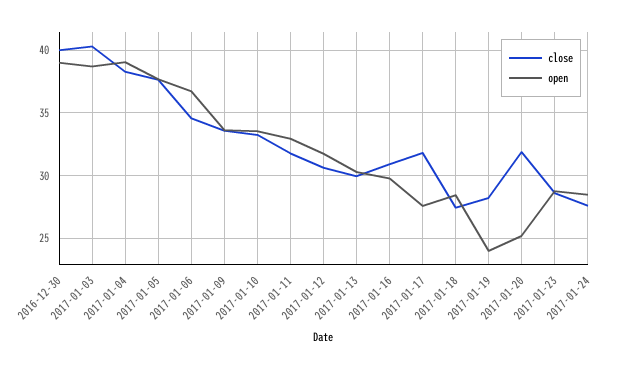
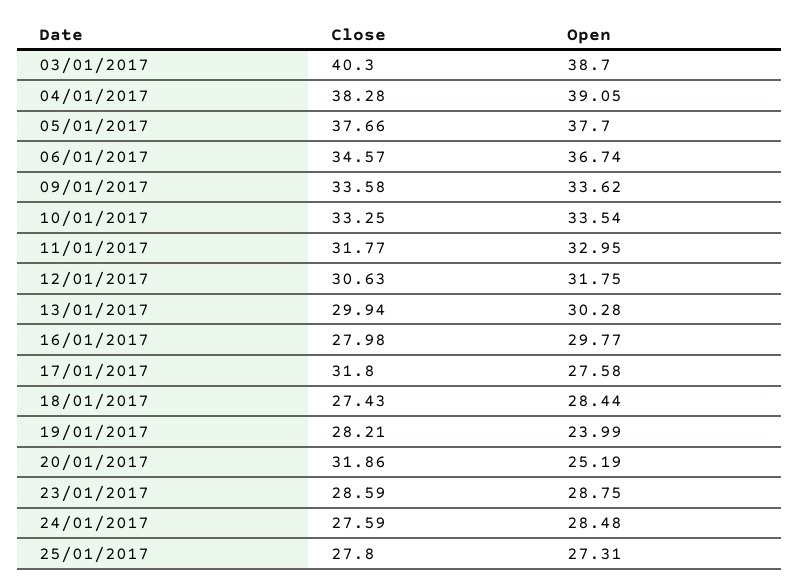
close, 2016-12-30: 40 -> none
open, 2016-12-30: 39 -> none
close, 2017-01-16: 31 -> 27.98
close, 25/01/2017: none -> 27.8
open, 25/01/2017: none -> 27.31

